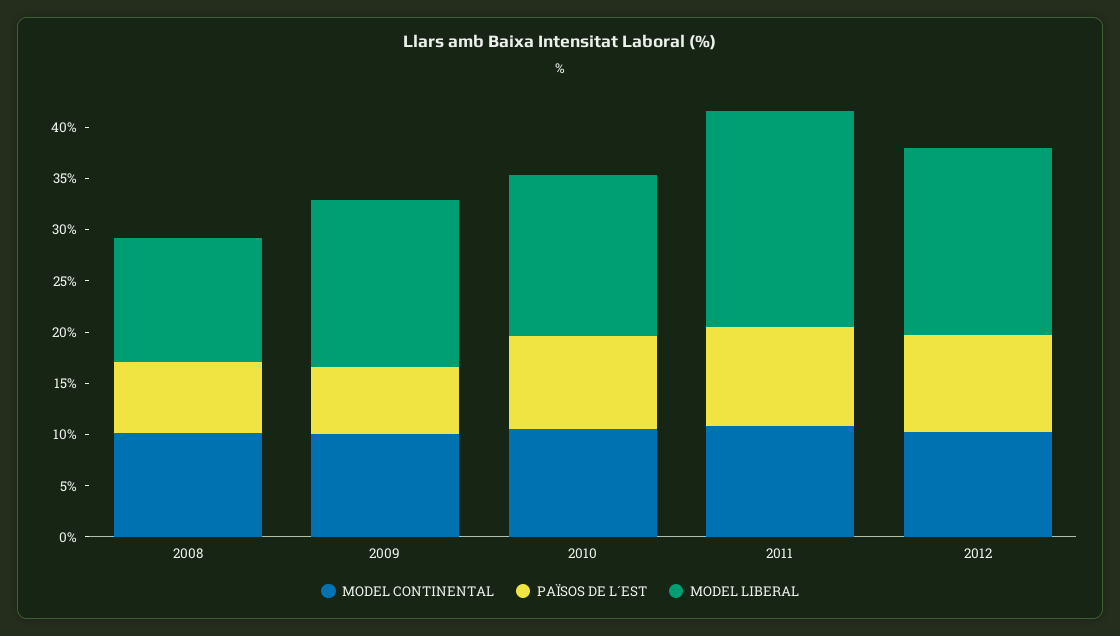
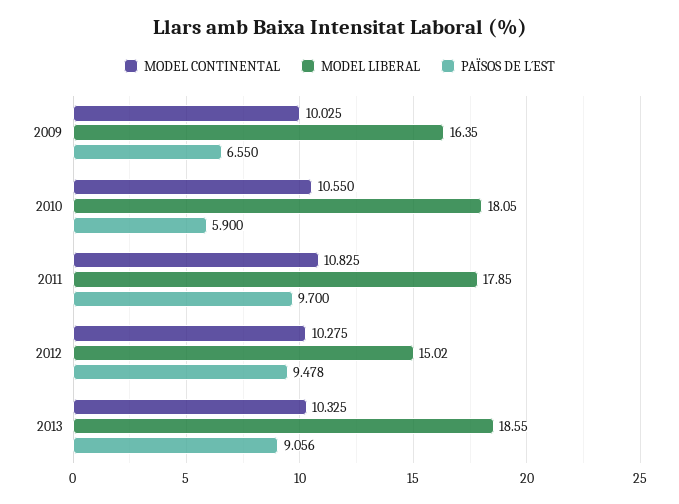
MODEL CONTINENTAL, 2008: 10 -> none
PAÏSOS DE L´EST, 2008: 7 -> none
MODEL LIBERAL, 2008: 12 -> none
PAÏSOS DE L´EST, 2010: 9 -> 5.9
MODEL LIBERAL, 2010: 16 -> 18.05
MODEL LIBERAL, 2011: 21 -> 17.85
MODEL LIBERAL, 2012: 18 -> 15.02
MODEL CONTINENTAL, 2013: none -> 10.325
MODEL LIBERAL, 2013: none -> 18.55
PAÏSOS DE L´EST, 2013: none -> 9.056

